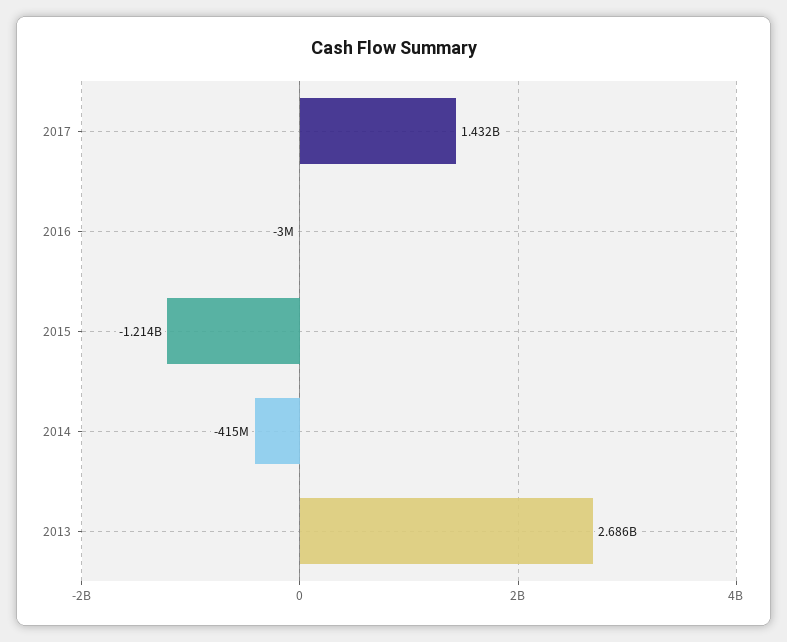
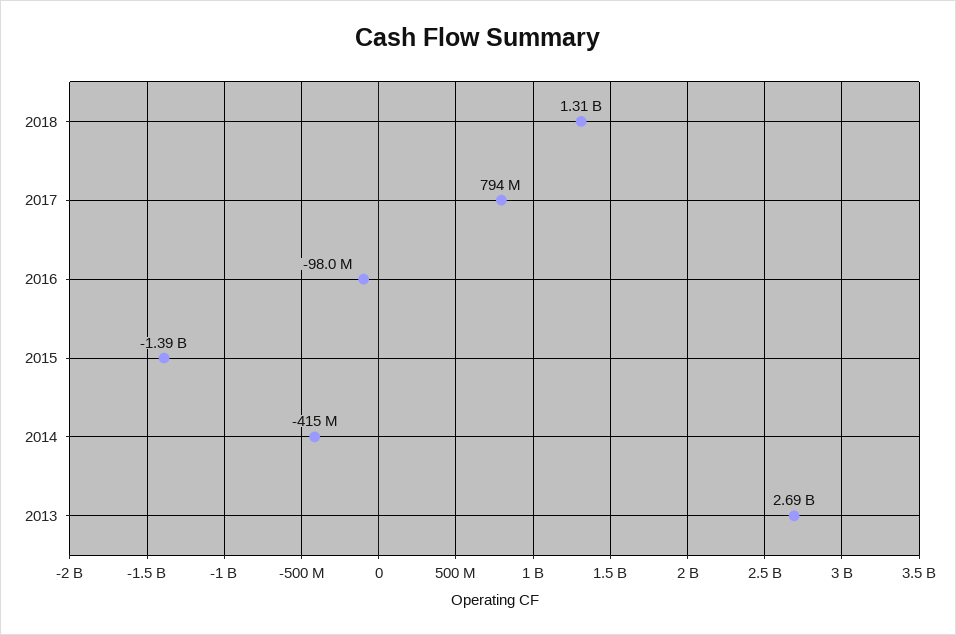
2017: 1432000000 -> 794000000
2016: -3000000 -> -98000000
2015: -1214000000 -> -1390000000
2018: none -> 1310000000

